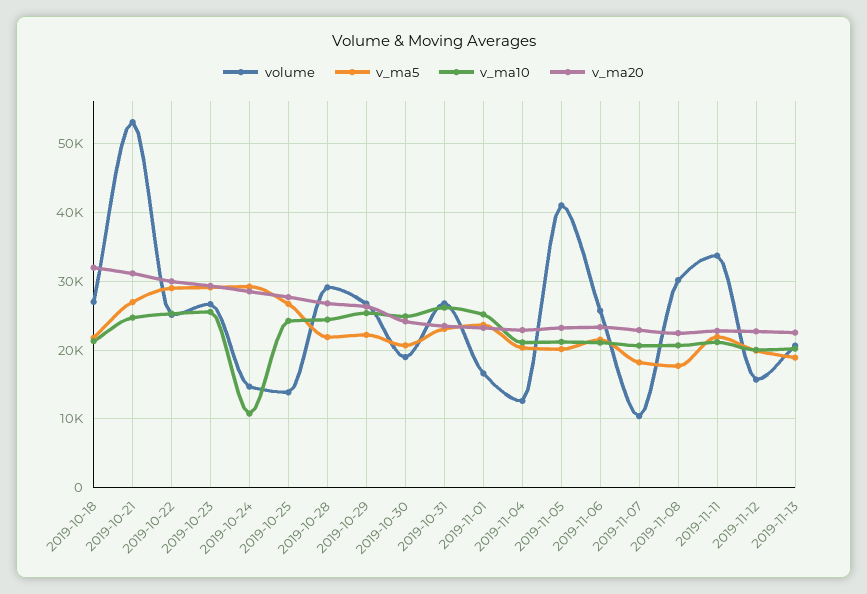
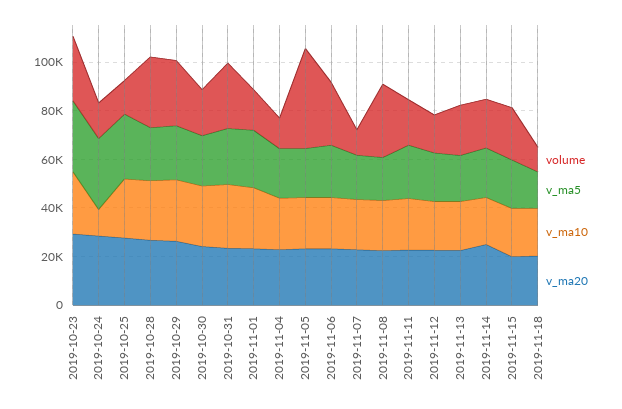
volume, 2019-10-18: 27000 -> none
v_ma5, 2019-10-18: 22000 -> none
v_ma10, 2019-10-18: 21000 -> none
v_ma20, 2019-10-18: 32000 -> none
volume, 2019-10-21: 53000 -> none
v_ma5, 2019-10-21: 27000 -> none
v_ma10, 2019-10-21: 25000 -> none
v_ma20, 2019-10-21: 31000 -> none
volume, 2019-10-22: 25000 -> none
v_ma5, 2019-10-22: 29000 -> none
v_ma10, 2019-10-22: 25000 -> none
v_ma20, 2019-10-22: 30000 -> none
volume, 2019-11-11: 34000 -> 20000
volume, 2019-11-14: none -> 20000
v_ma5, 2019-11-14: none -> 20000
v_ma10, 2019-11-14: none -> 20000
v_ma20, 2019-11-14: none -> 25000
volume, 2019-11-15: none -> 20000
v_ma5, 2019-11-15: none -> 20000
v_ma10, 2019-11-15: none -> 20000
v_ma20, 2019-11-15: none -> 20000
volume, 2019-11-18: none -> 10000
v_ma5, 2019-11-18: none -> 15000
v_ma10, 2019-11-18: none -> 20000
v_ma20, 2019-11-18: none -> 20000

